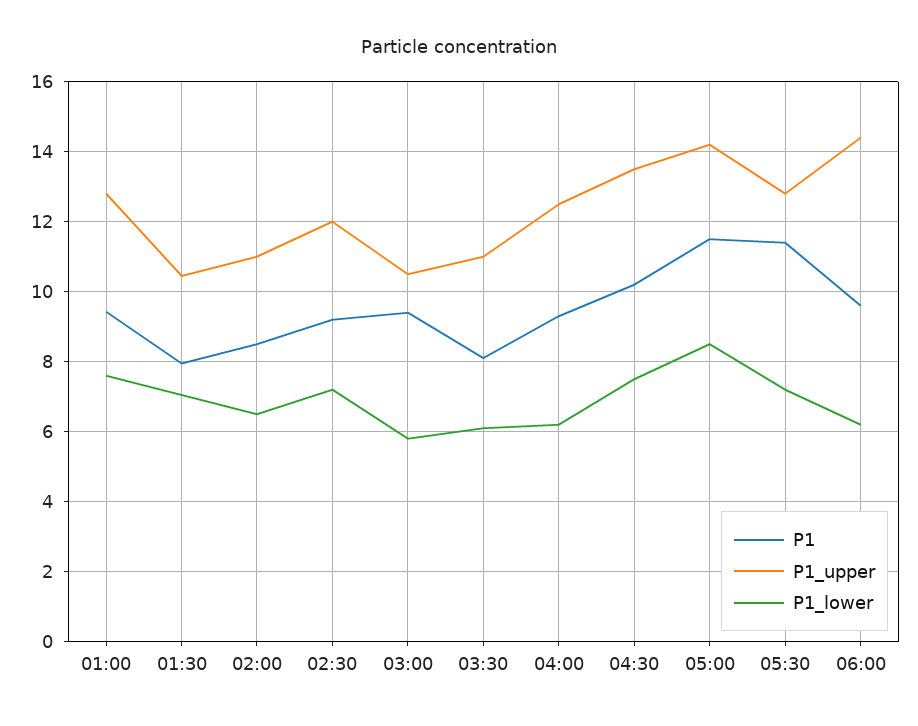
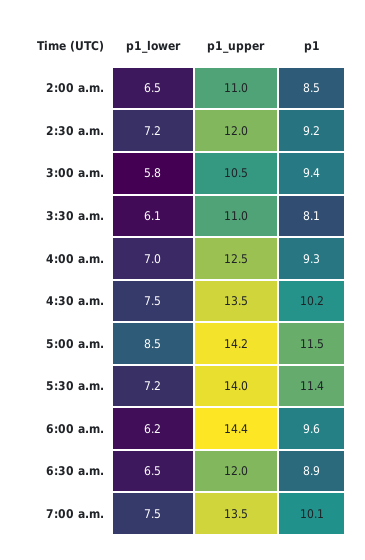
P1, 01:00: 9.4 -> none
P1_upper, 01:00: 12.8 -> none
P1_lower, 01:00: 7.6 -> none
P1, 01:30: 8 -> none
P1_upper, 01:30: 10.4 -> none
P1_lower, 01:30: 7 -> none
P1_lower, 04:00: 6.2 -> 7
P1_upper, 05:30: 12.8 -> 14
P1_lower, 6:30 a.m.: none -> 6.5
P1_upper, 6:30 a.m.: none -> 12
P1, 6:30 a.m.: none -> 8.9
P1_lower, 7:00 a.m.: none -> 7.5
P1_upper, 7:00 a.m.: none -> 13.5
P1, 7:00 a.m.: none -> 10.1

